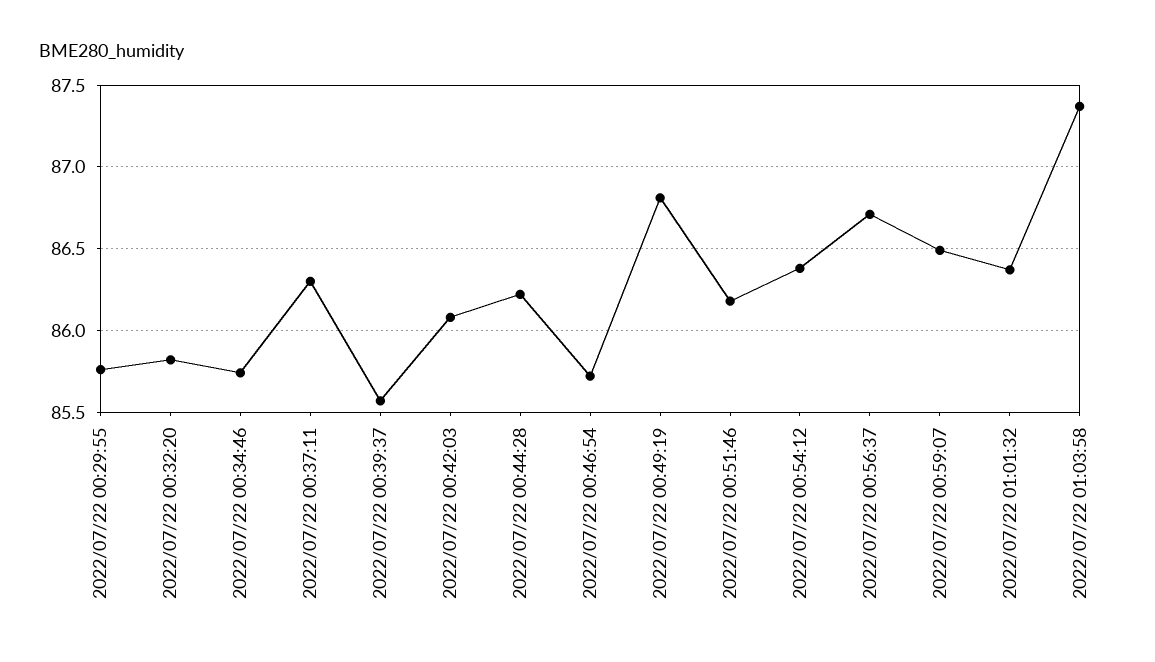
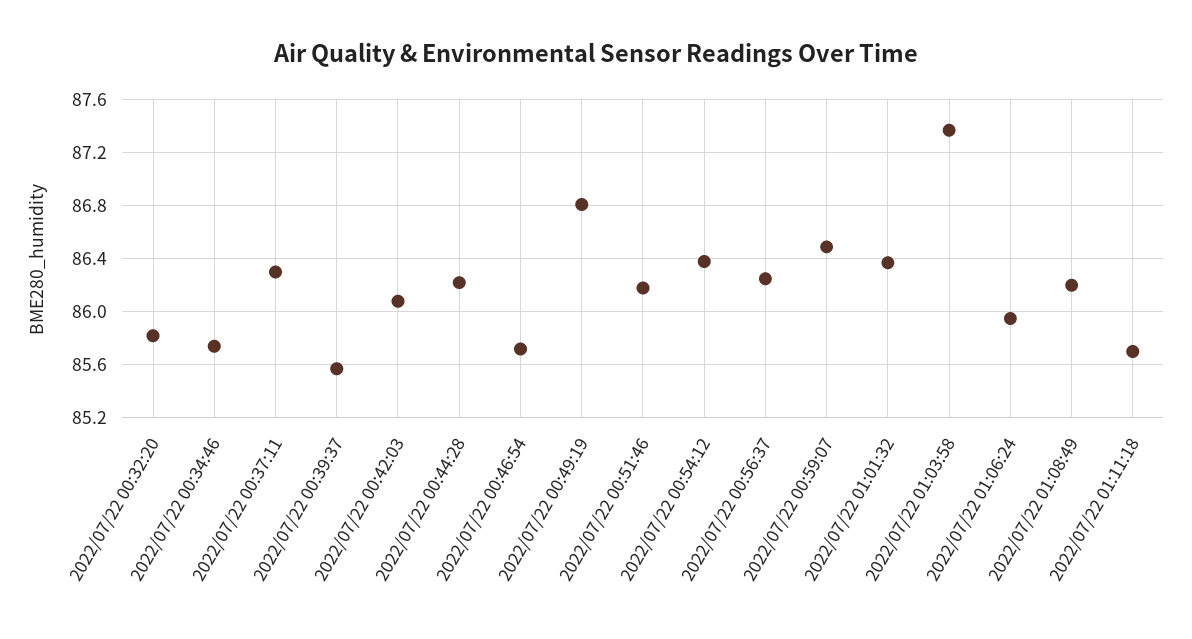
2022/07/22 00:29:55: 85.75 -> none
2022/07/22 00:56:37: 86.7 -> 86.25
2022/07/22 01:06:24: none -> 85.95
2022/07/22 01:08:49: none -> 86.2
2022/07/22 01:11:18: none -> 85.7

